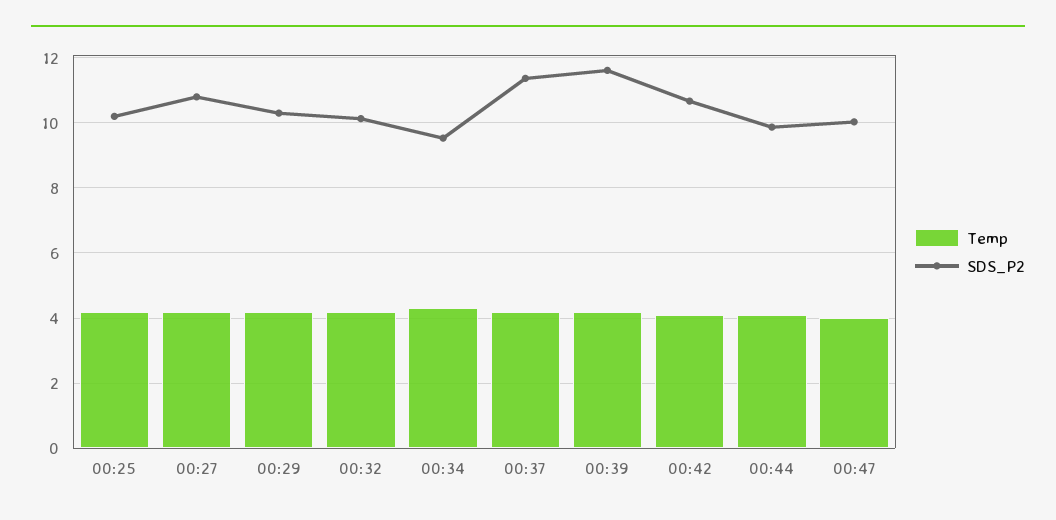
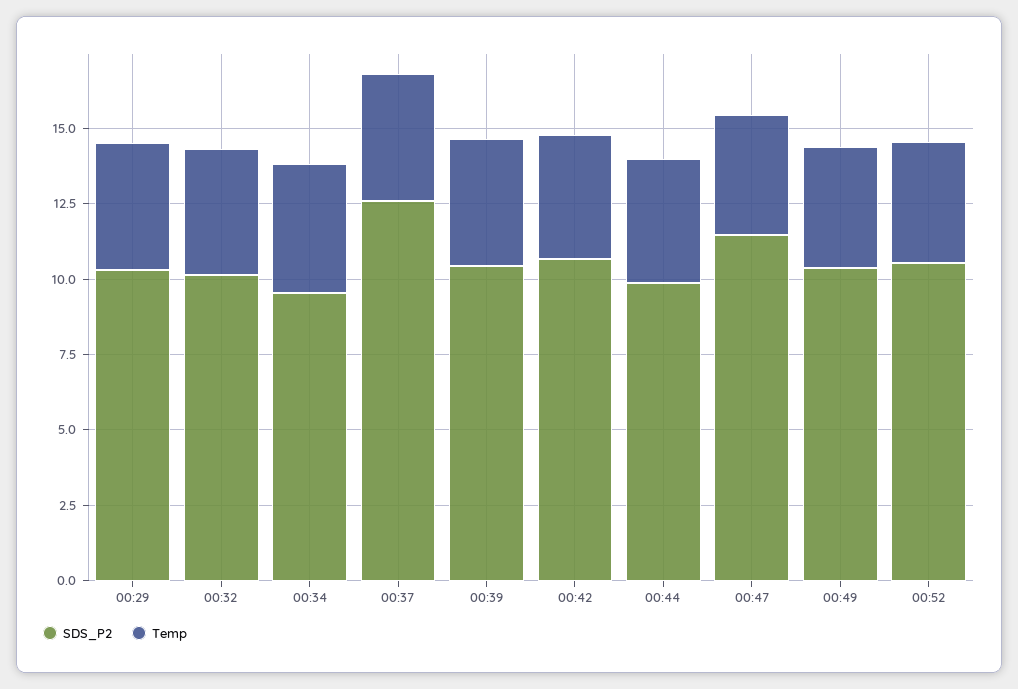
Temp, 00:25: 4.2 -> none
SDS_P2, 00:25: 10.2 -> none
Temp, 00:27: 4.2 -> none
SDS_P2, 00:27: 10.8 -> none
SDS_P2, 00:37: 11.4 -> 12.5
SDS_P2, 00:39: 11.6 -> 10.5
SDS_P2, 00:47: 10 -> 11.5
SDS_P2, 00:49: none -> 10.5
Temp, 00:49: none -> 4
SDS_P2, 00:52: none -> 10.5
Temp, 00:52: none -> 4

